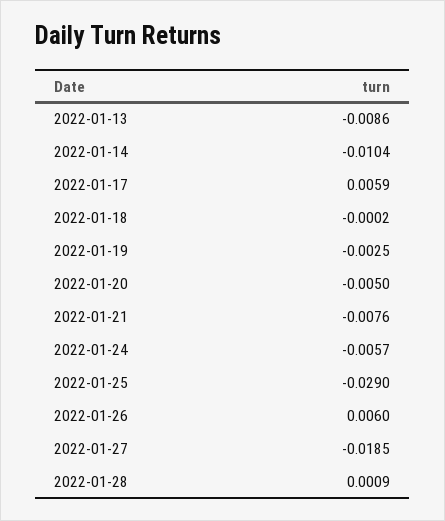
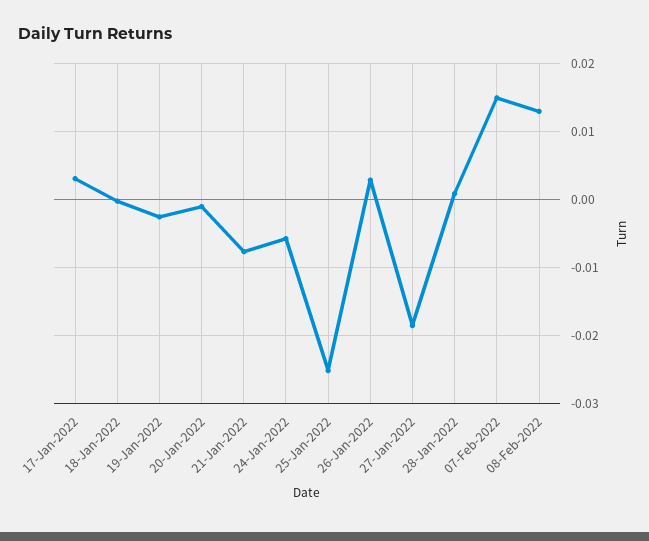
2022-01-13: -0.0086 -> none
2022-01-14: -0.0104 -> none
2022-01-17: 0.0059 -> 0.003
2022-01-20: -0.005 -> -0.001
2022-01-25: -0.029 -> -0.025
2022-01-26: 0.006 -> 0.003
07-Feb-2022: none -> 0.015
08-Feb-2022: none -> 0.013

